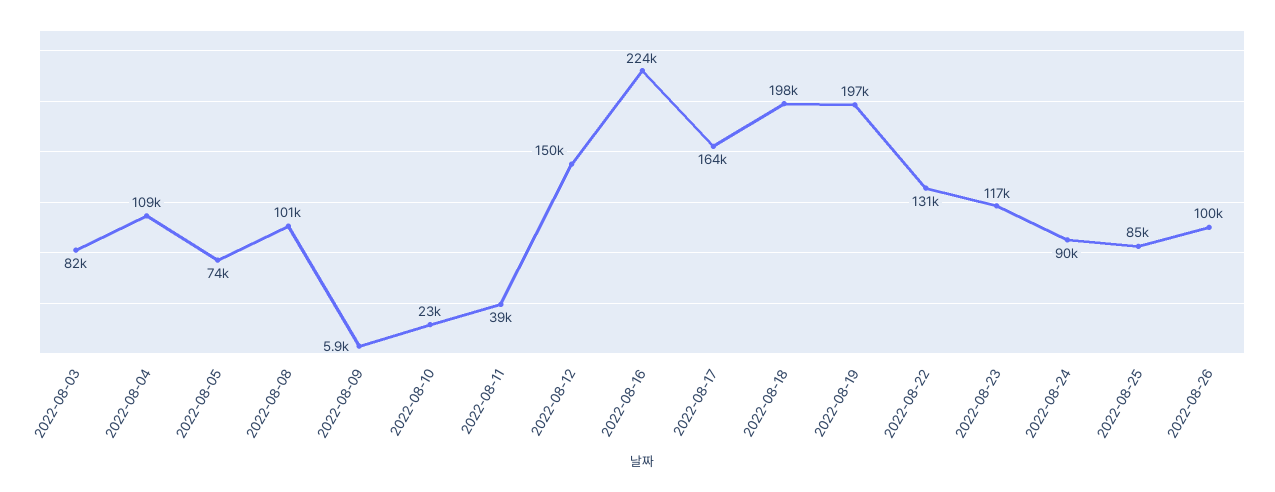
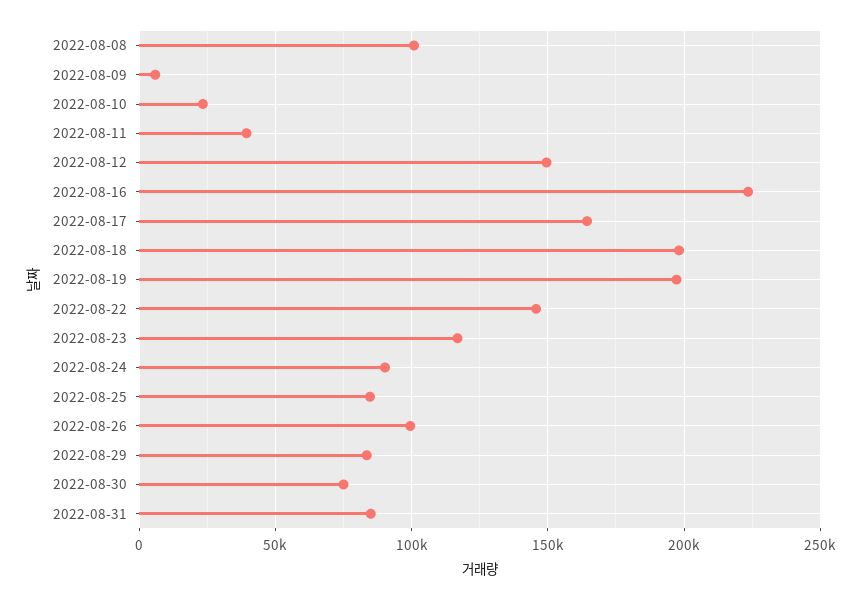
2022-08-03: 82000 -> none
2022-08-04: 109000 -> none
2022-08-05: 74000 -> none
2022-08-22: 131000 -> 145000
2022-08-29: none -> 85000
2022-08-30: none -> 75000
2022-08-31: none -> 85000

